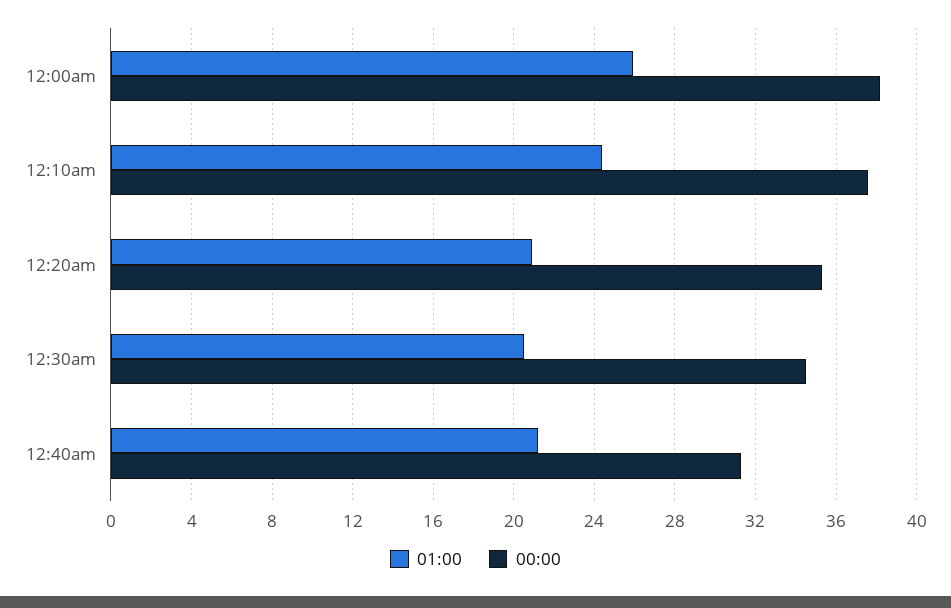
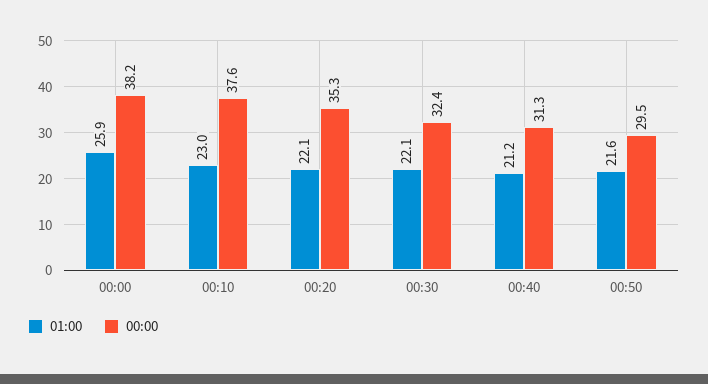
01:00, 12:10am: 24.5 -> 23
01:00, 12:20am: 21 -> 22.1
01:00, 12:30am: 20.5 -> 22.1
00:00, 12:30am: 34.5 -> 32.4
01:00, 00:50: none -> 21.6
00:00, 00:50: none -> 29.5

